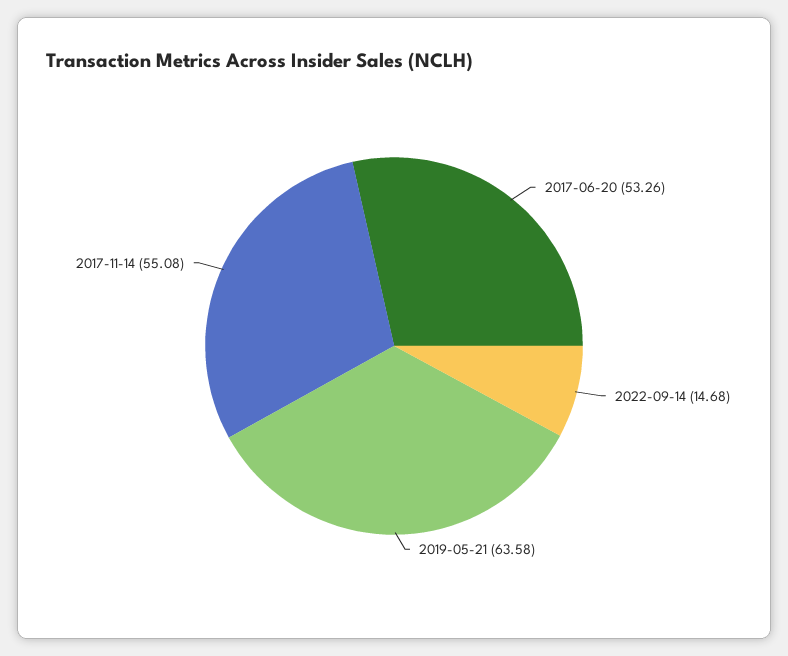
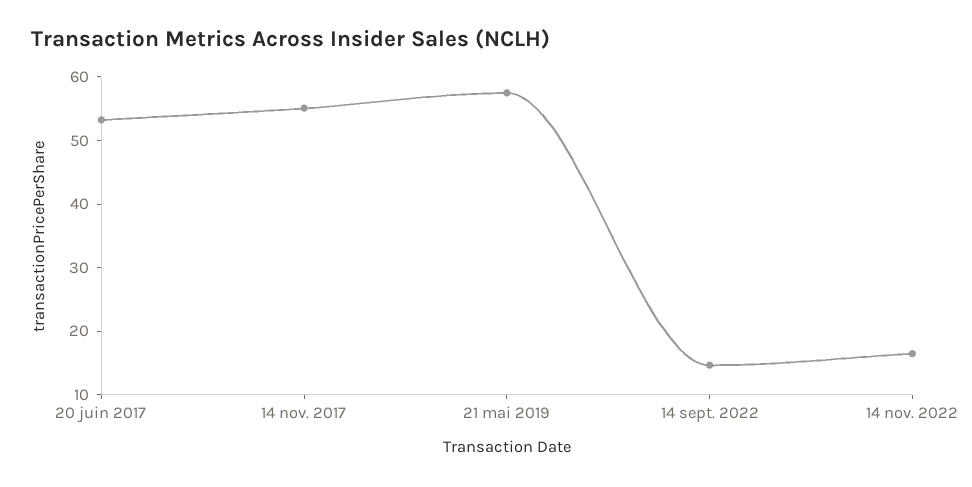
2019-05-21: 63.58 -> 58
14 nov. 2022: none -> 16

